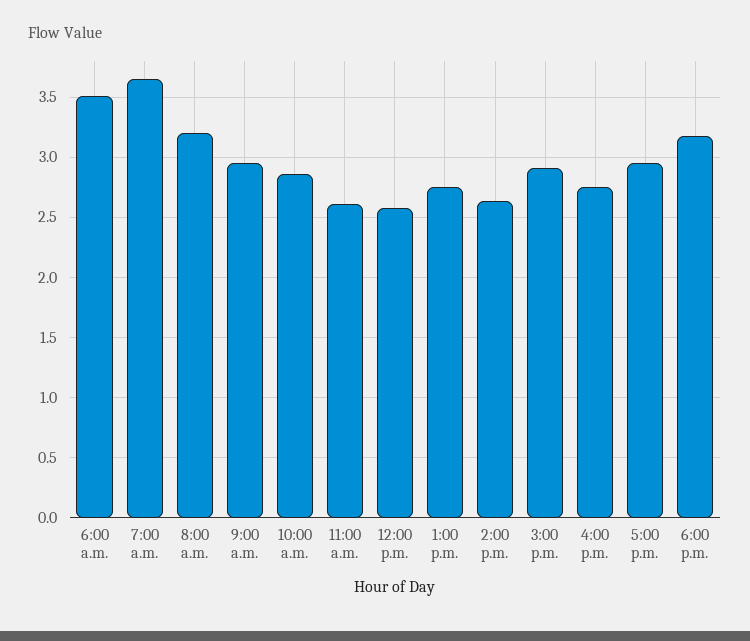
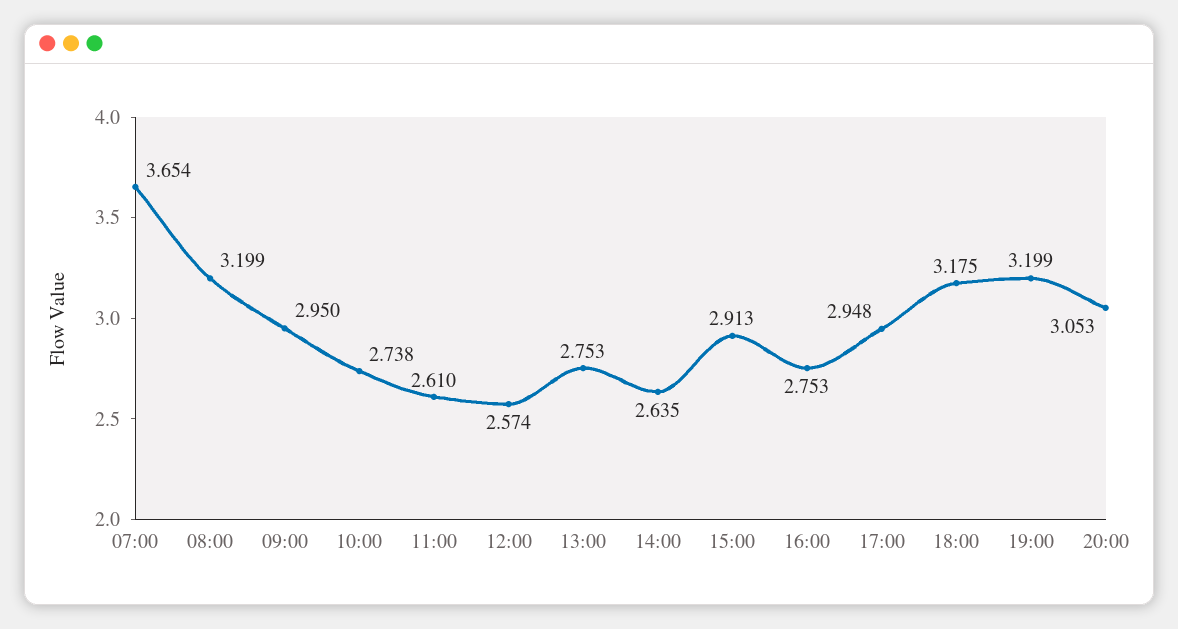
6:00 a.m.: 3.5 -> none
10:00 a.m.: 2.85 -> 2.738
19:00: none -> 3.199
20:00: none -> 3.053

